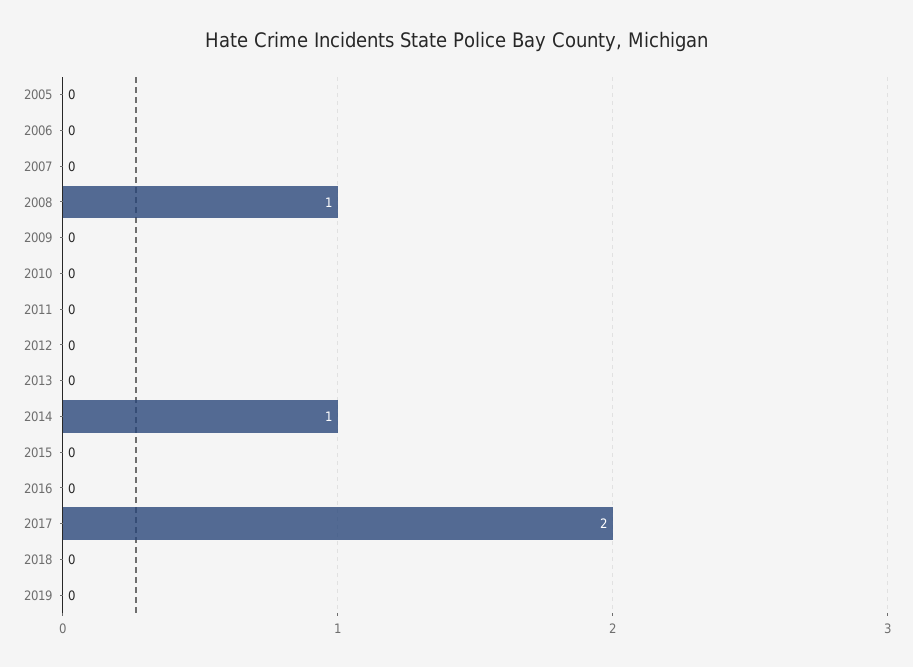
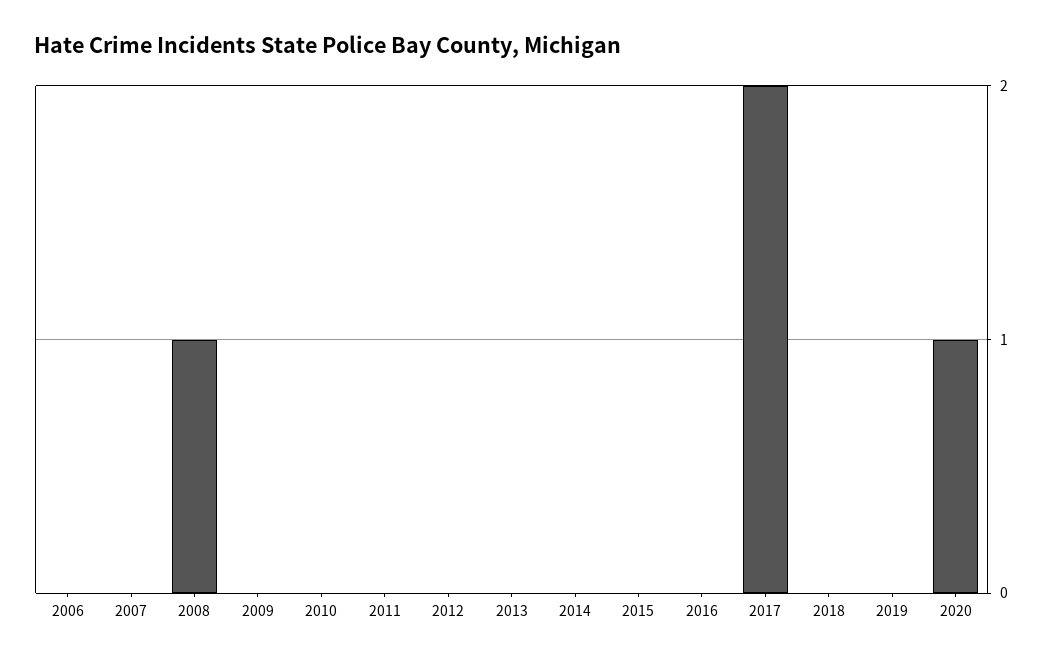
2005: 0 -> none
2014: 1 -> 0
2020: none -> 1

